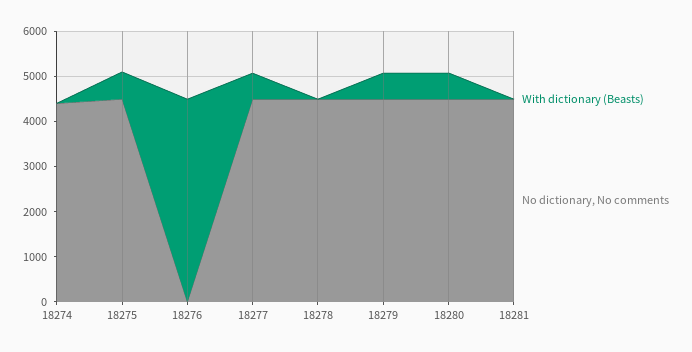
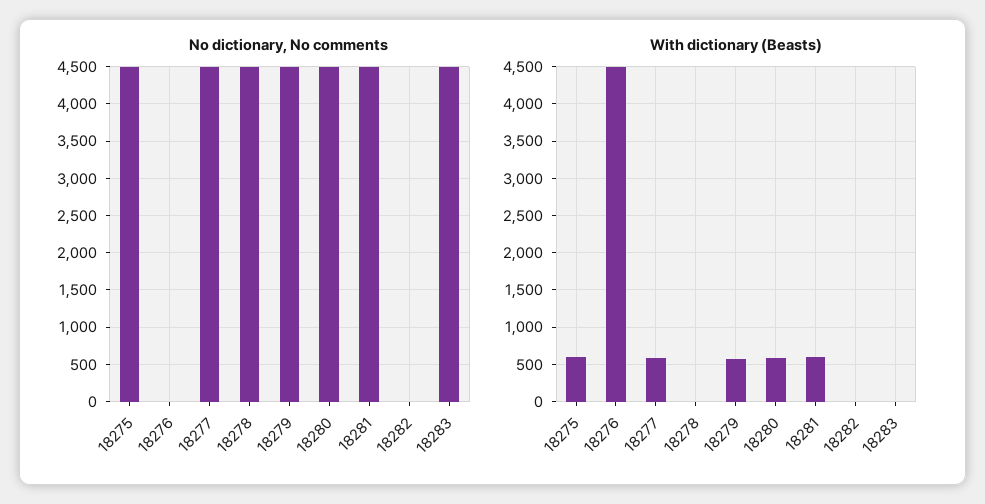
With dictionary (Beasts), 18274: 0 -> none
No dictionary, No comments, 18274: 4400 -> none
With dictionary (Beasts), 18281: 0 -> 600
No dictionary, No comments, 18282: none -> 0
No dictionary, No comments, 18283: none -> 4500
With dictionary (Beasts), 18282: none -> 0
With dictionary (Beasts), 18283: none -> 0

